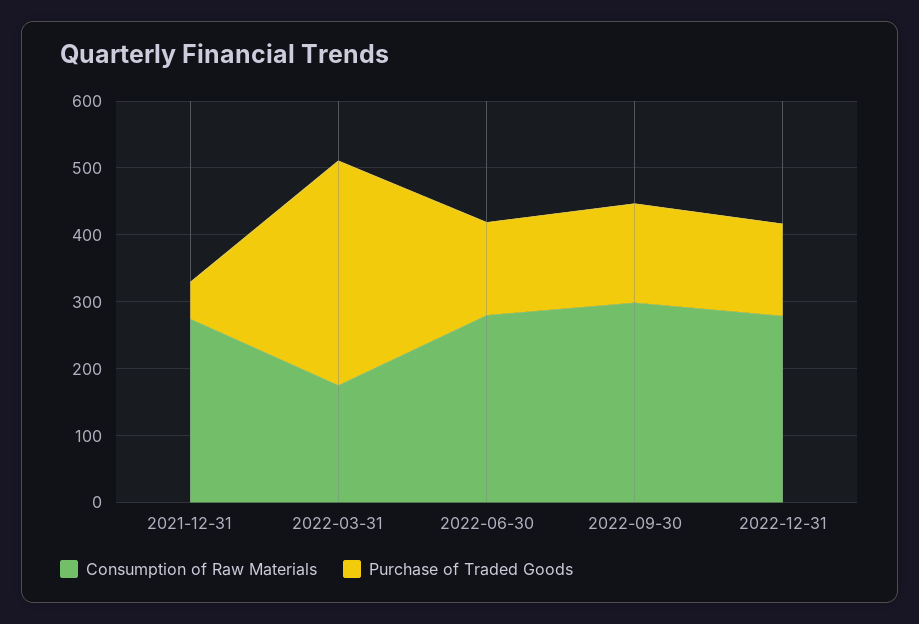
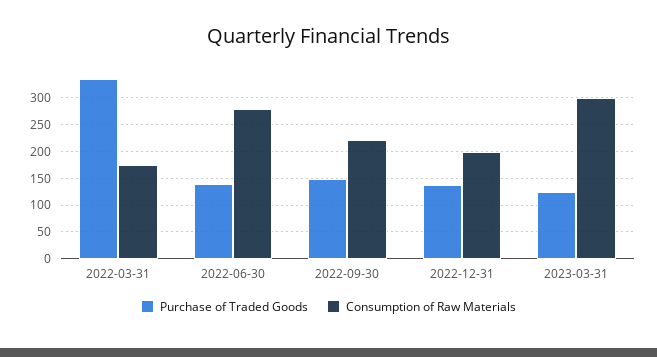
Consumption of Raw Materials, 2021-12-31: 280 -> none
Purchase of Traded Goods, 2021-12-31: 60 -> none
Consumption of Raw Materials, 2022-09-30: 300 -> 225
Consumption of Raw Materials, 2022-12-31: 280 -> 200
Purchase of Traded Goods, 2023-03-31: none -> 125
Consumption of Raw Materials, 2023-03-31: none -> 300

